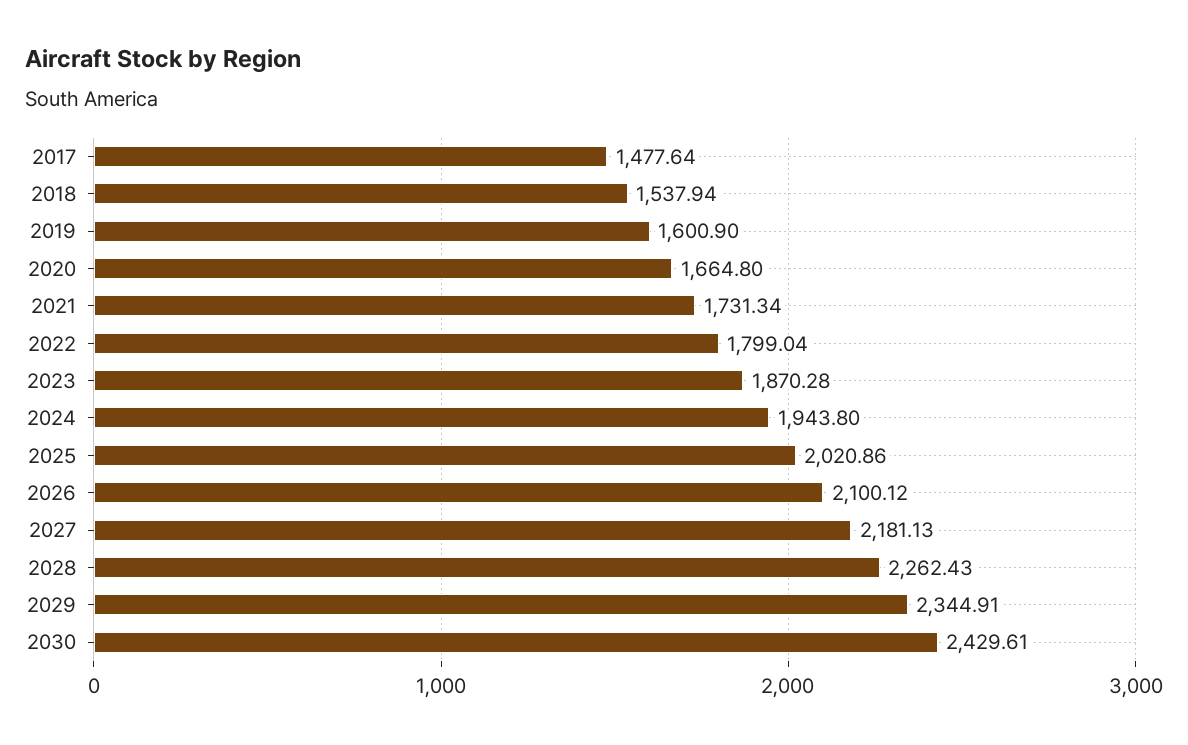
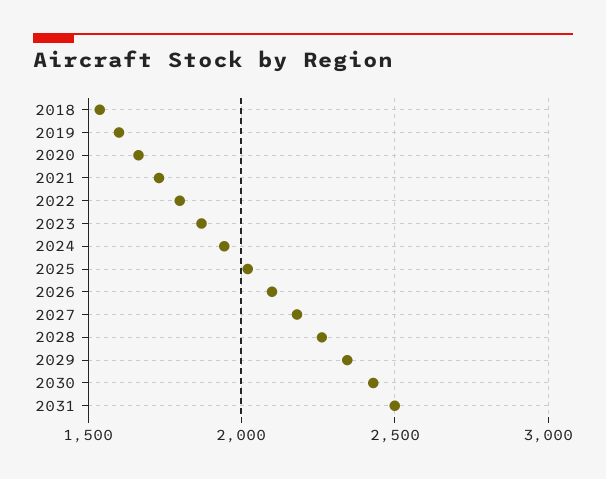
2017: 1477.64 -> none
2031: none -> 2500

